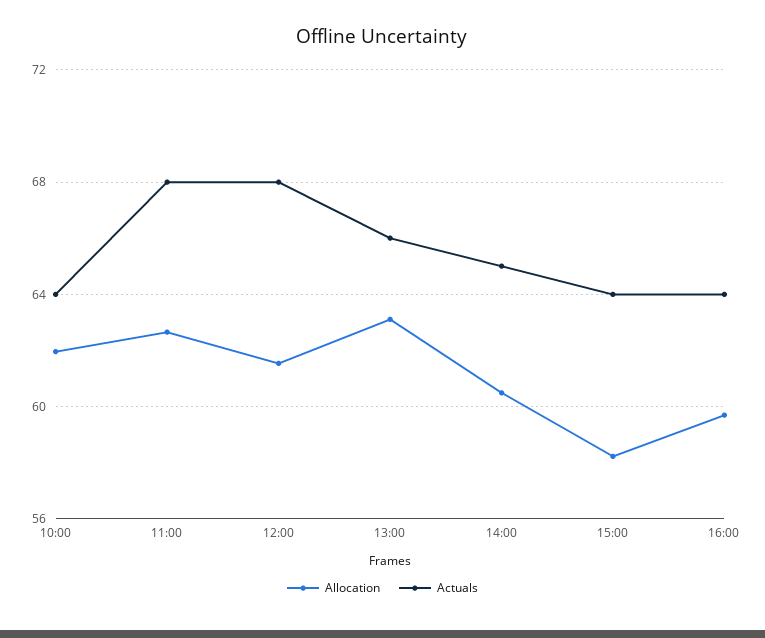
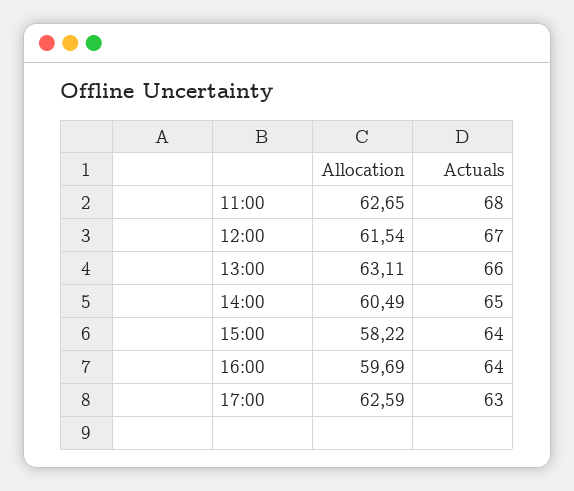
Allocation, 10:00: 62 -> none
Actuals, 10:00: 64 -> none
Actuals, 12:00: 68 -> 67
Allocation, 17:00: none -> 62.59
Actuals, 17:00: none -> 63

